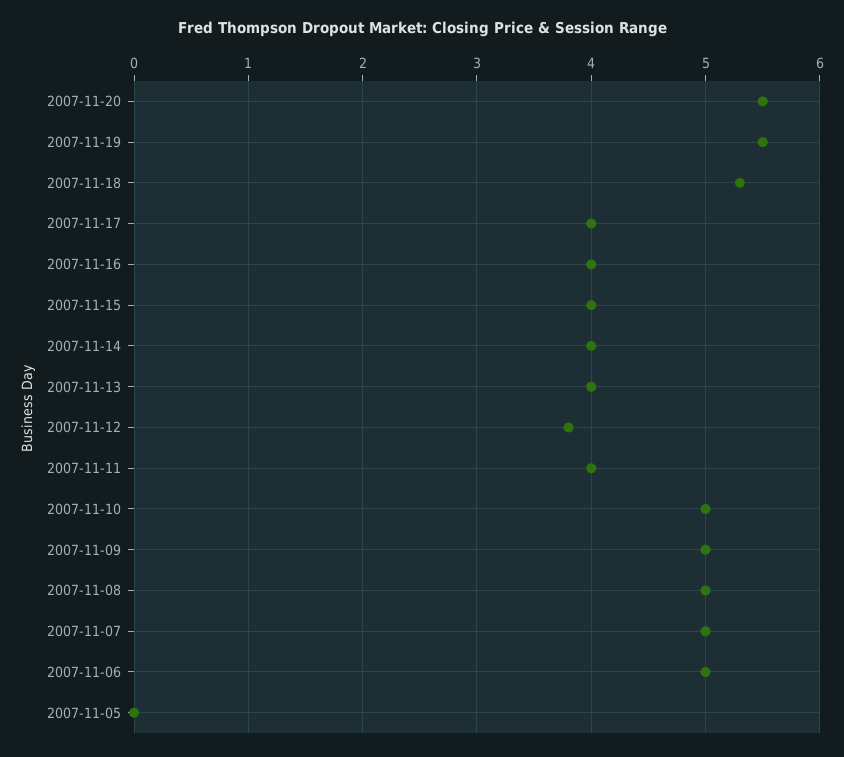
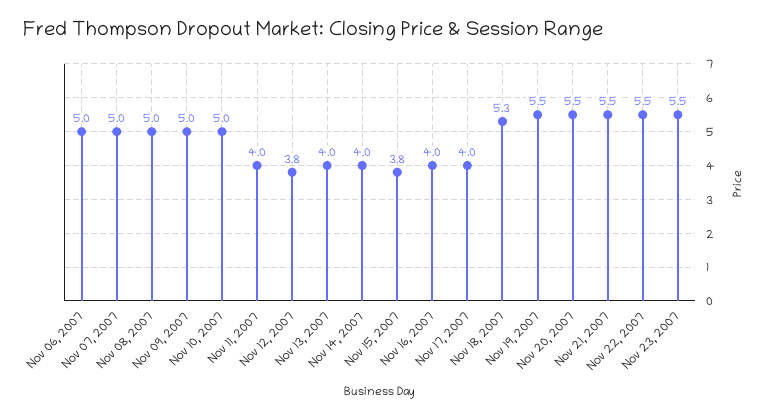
2007-11-15: 4 -> 3.8
2007-11-05: 0 -> none
Nov 21, 2007: none -> 5.5
Nov 22, 2007: none -> 5.5
Nov 23, 2007: none -> 5.5

